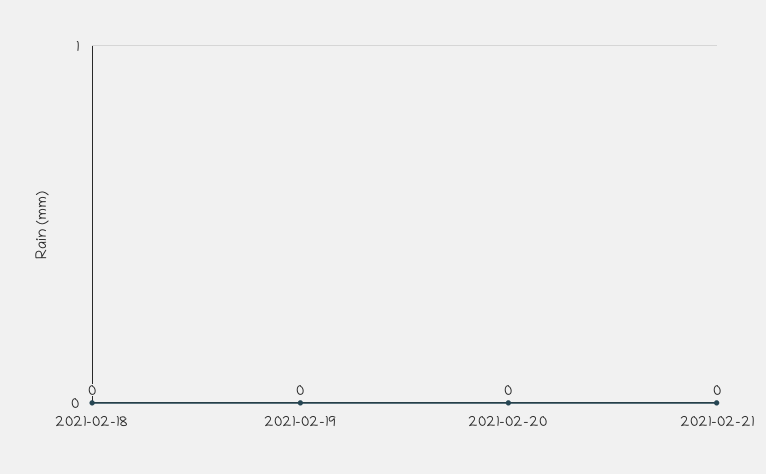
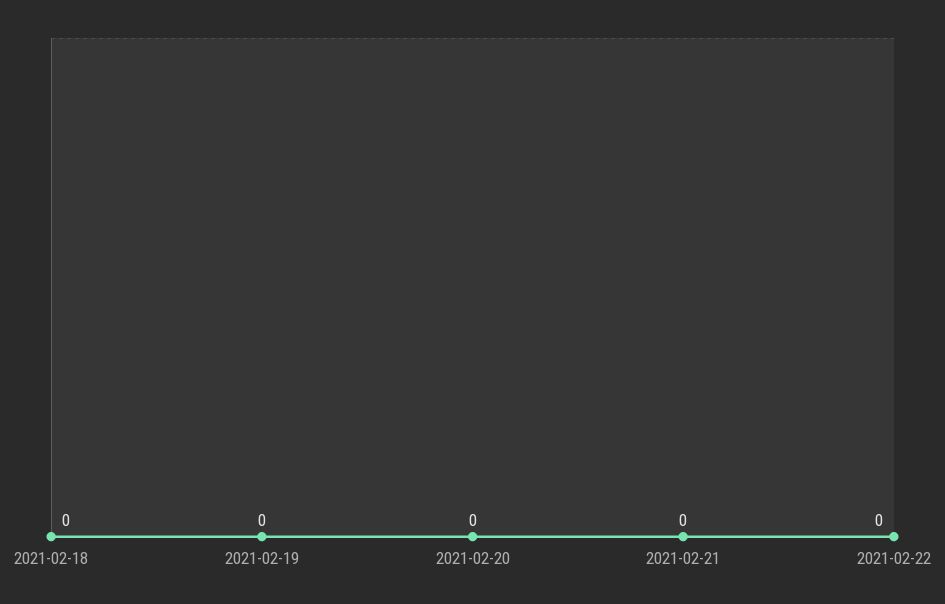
2021-02-22: none -> 0

